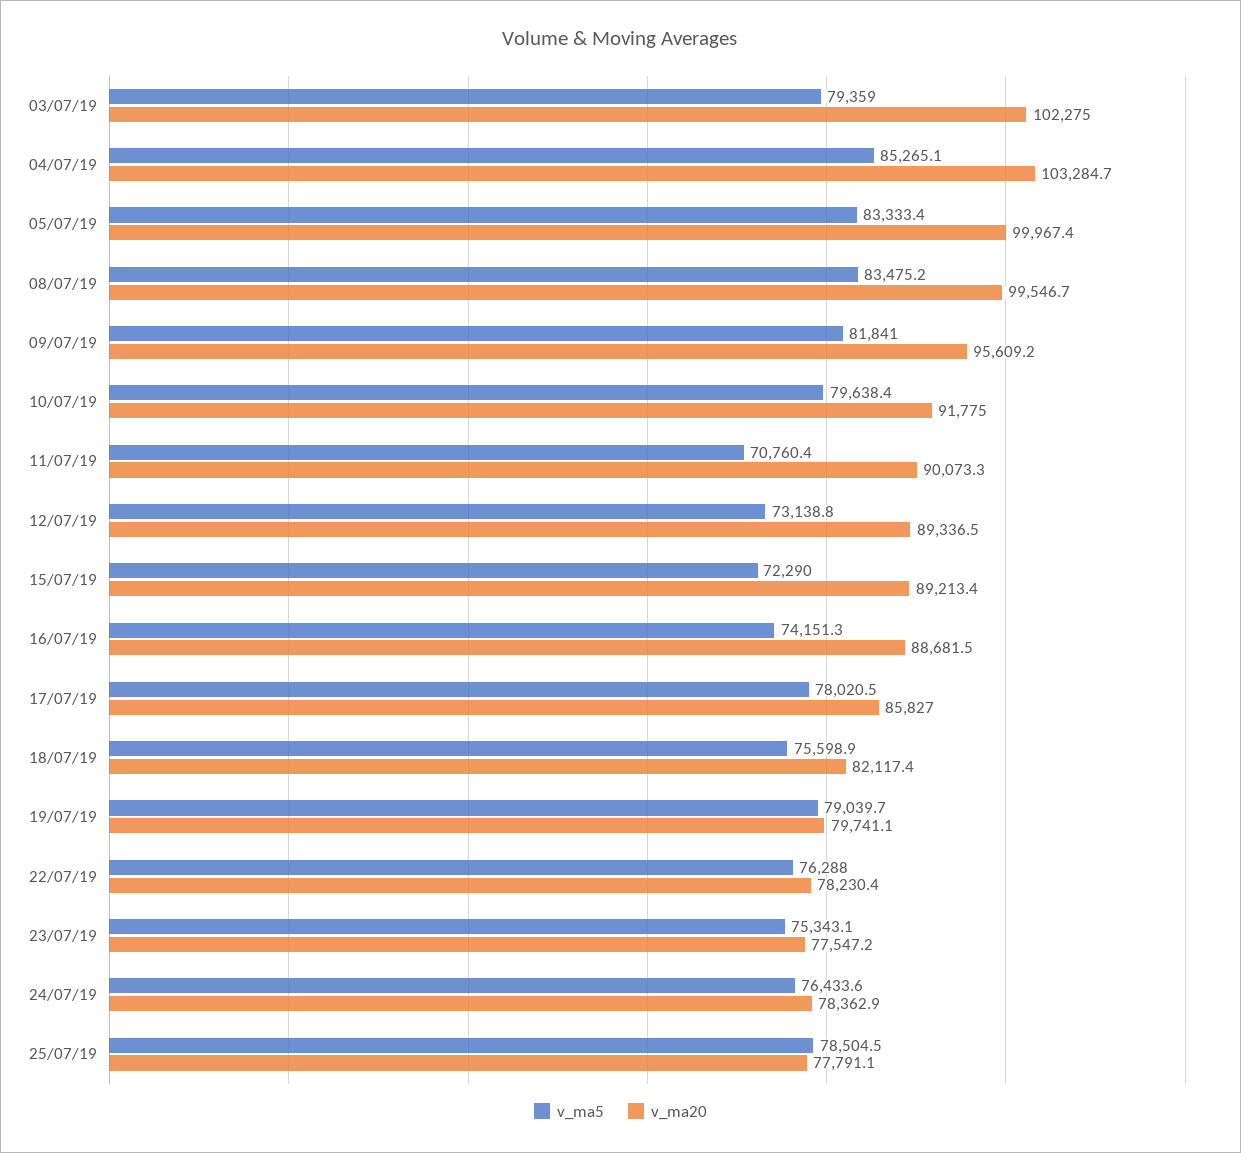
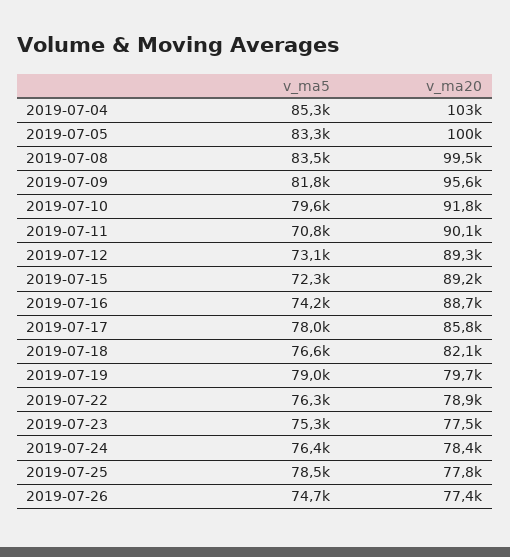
v_ma5, 03/07/19: 79359 -> none
v_ma20, 03/07/19: 102275 -> none
v_ma5, 18/07/19: 75598.9 -> 76600
v_ma20, 22/07/19: 78230.4 -> 78900
v_ma5, 2019-07-26: none -> 74700
v_ma20, 2019-07-26: none -> 77400

